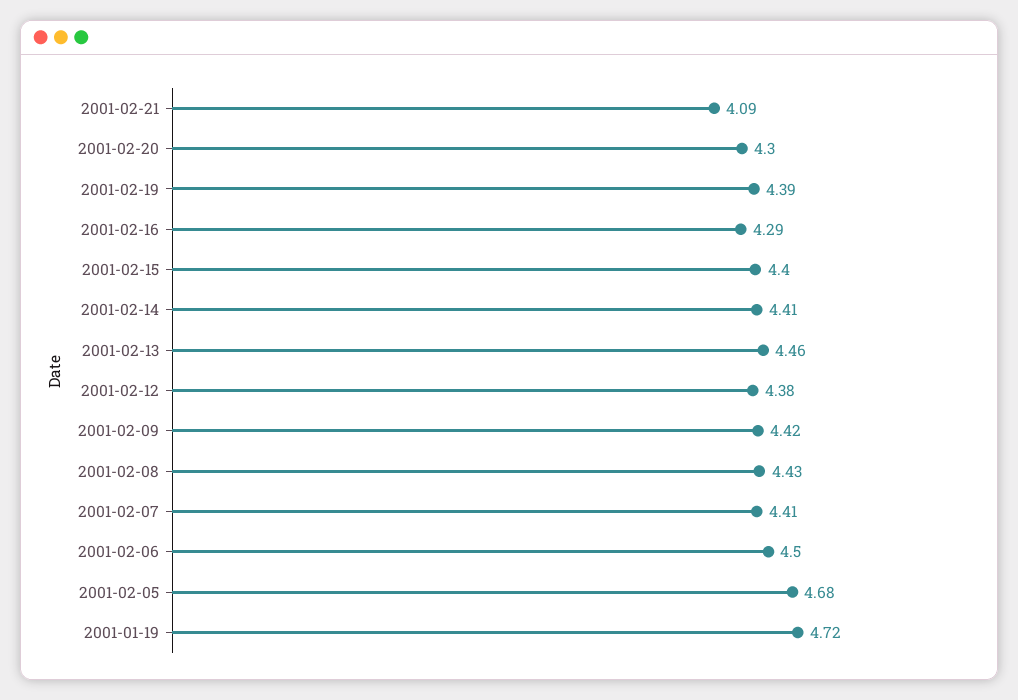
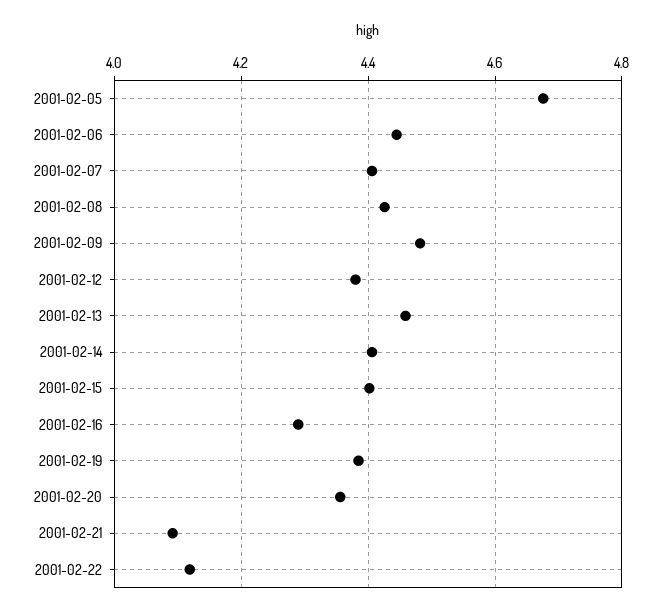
2001-02-20: 4.3 -> 4.36
2001-02-09: 4.42 -> 4.48
2001-02-06: 4.5 -> 4.44
2001-01-19: 4.72 -> none
2001-02-22: none -> 4.12

